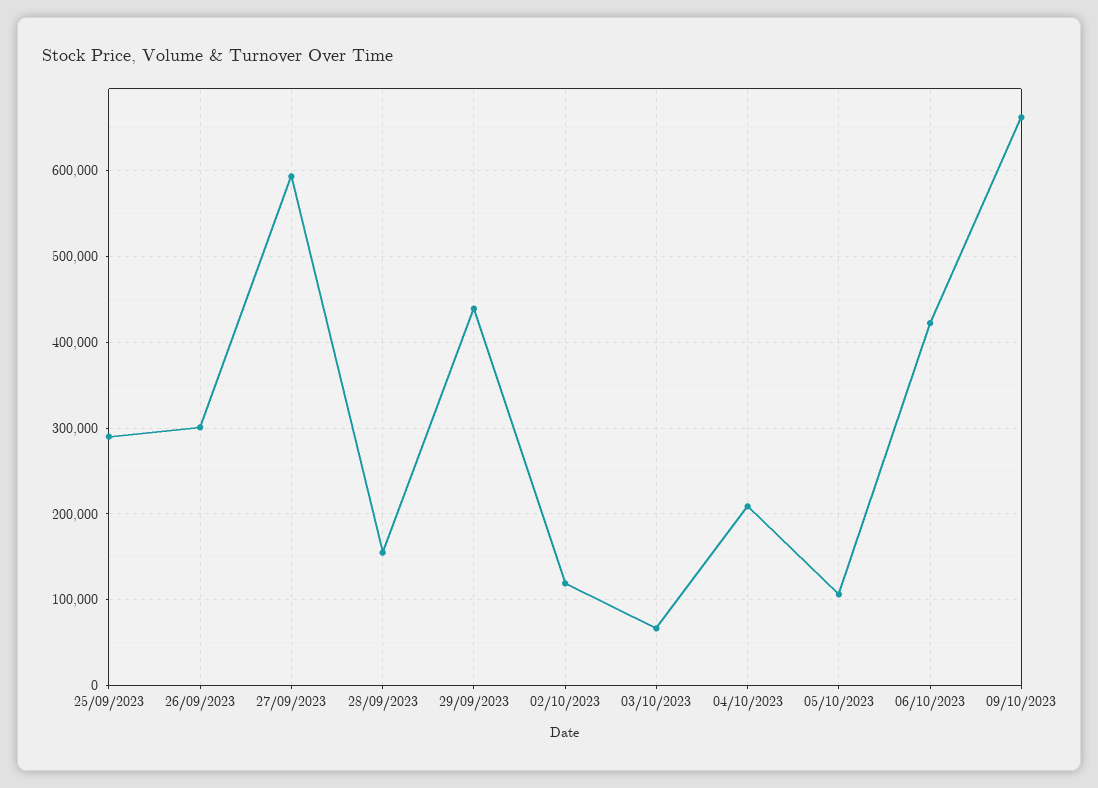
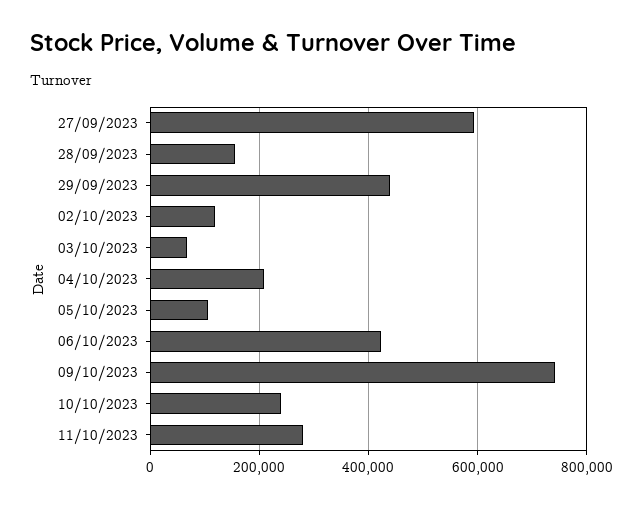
25/09/2023: 290000 -> none
26/09/2023: 300000 -> none
09/10/2023: 660000 -> 740000
10/10/2023: none -> 240000
11/10/2023: none -> 280000

